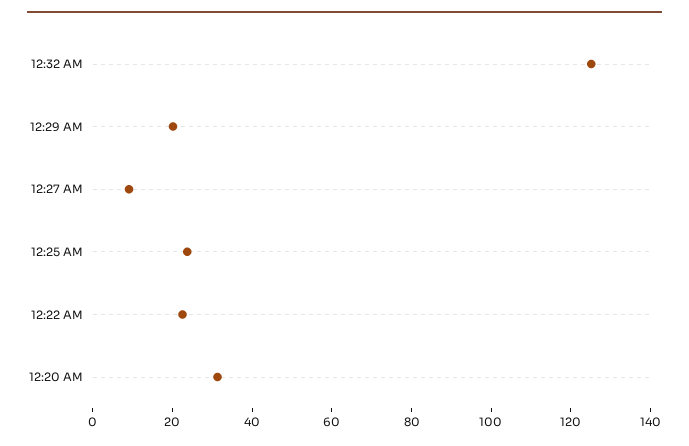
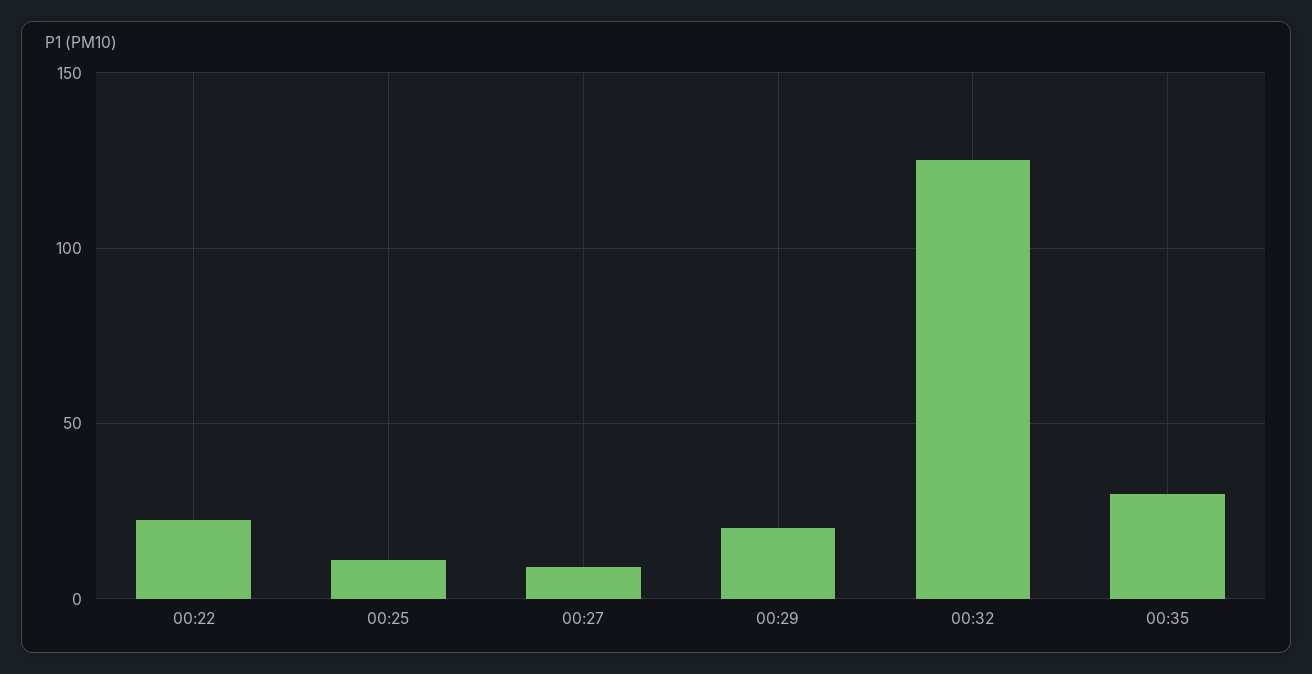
12:25 AM: 25 -> 10
12:20 AM: 30 -> none
00:35: none -> 30

